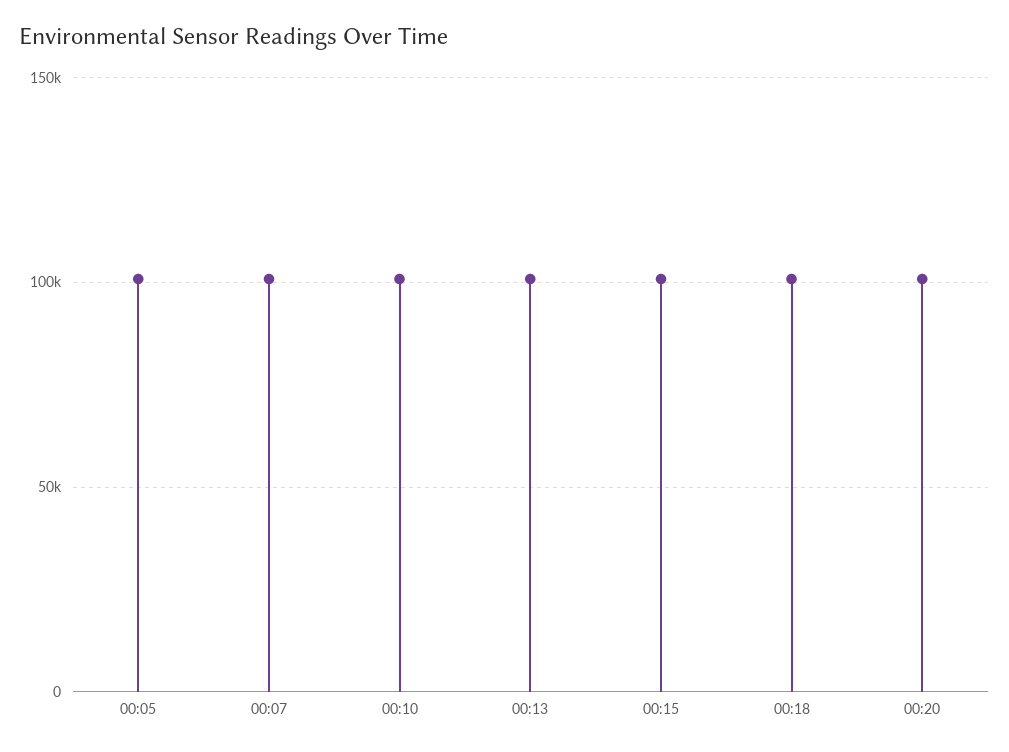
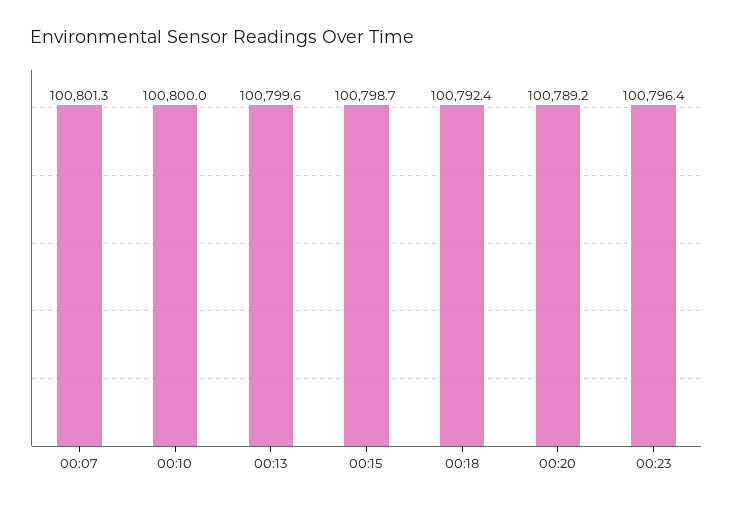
00:05: 100000 -> none
00:23: none -> 100796.4

